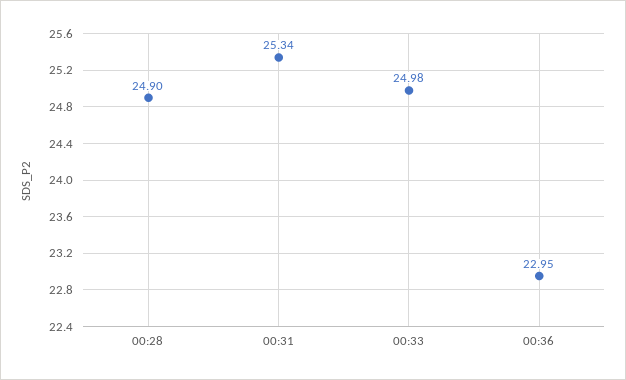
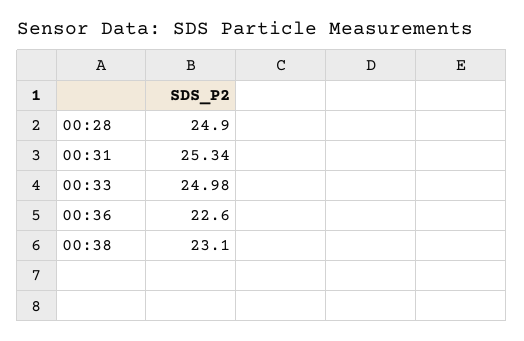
00:36: 22.95 -> 22.6
00:38: none -> 23.1

